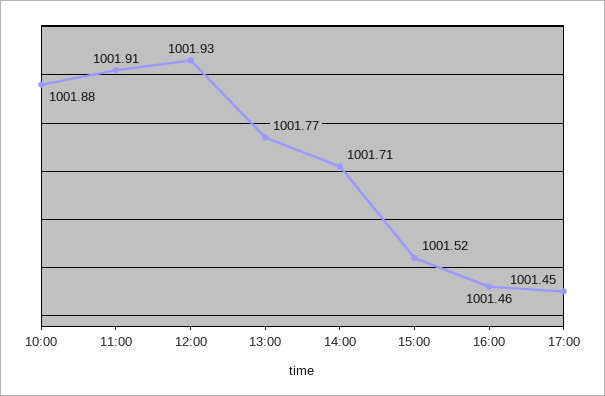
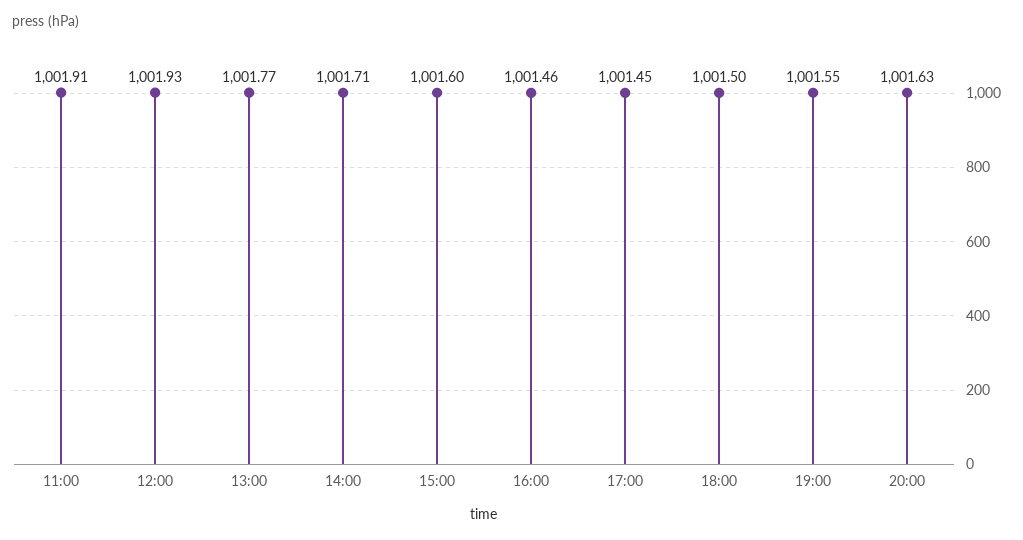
10:00: 1001.88 -> none
15:00: 1001.52 -> 1001.6
18:00: none -> 1001.5
19:00: none -> 1001.55
20:00: none -> 1001.63

